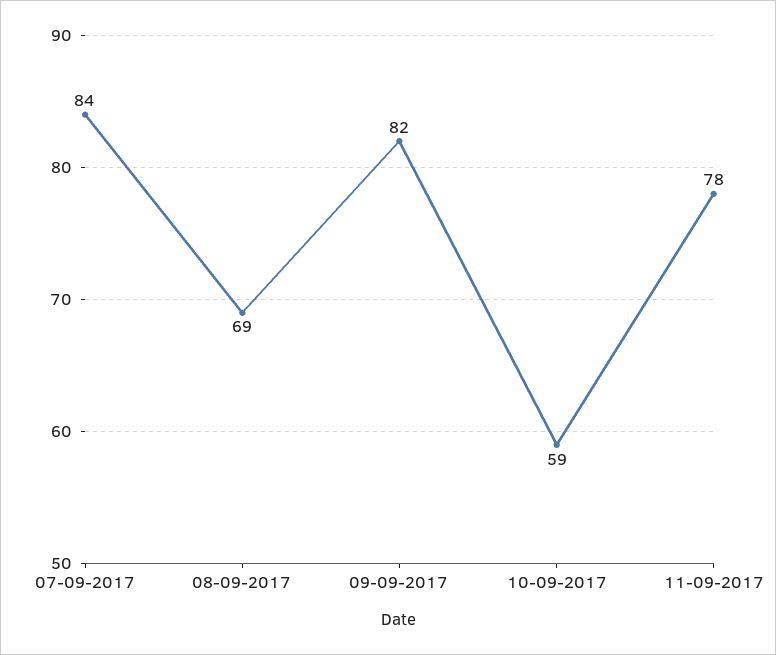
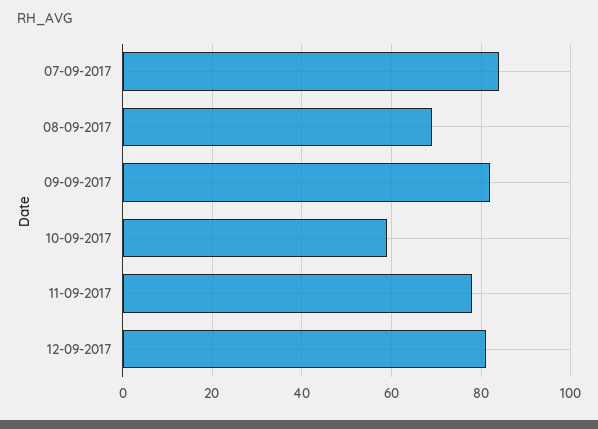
12-09-2017: none -> 80

